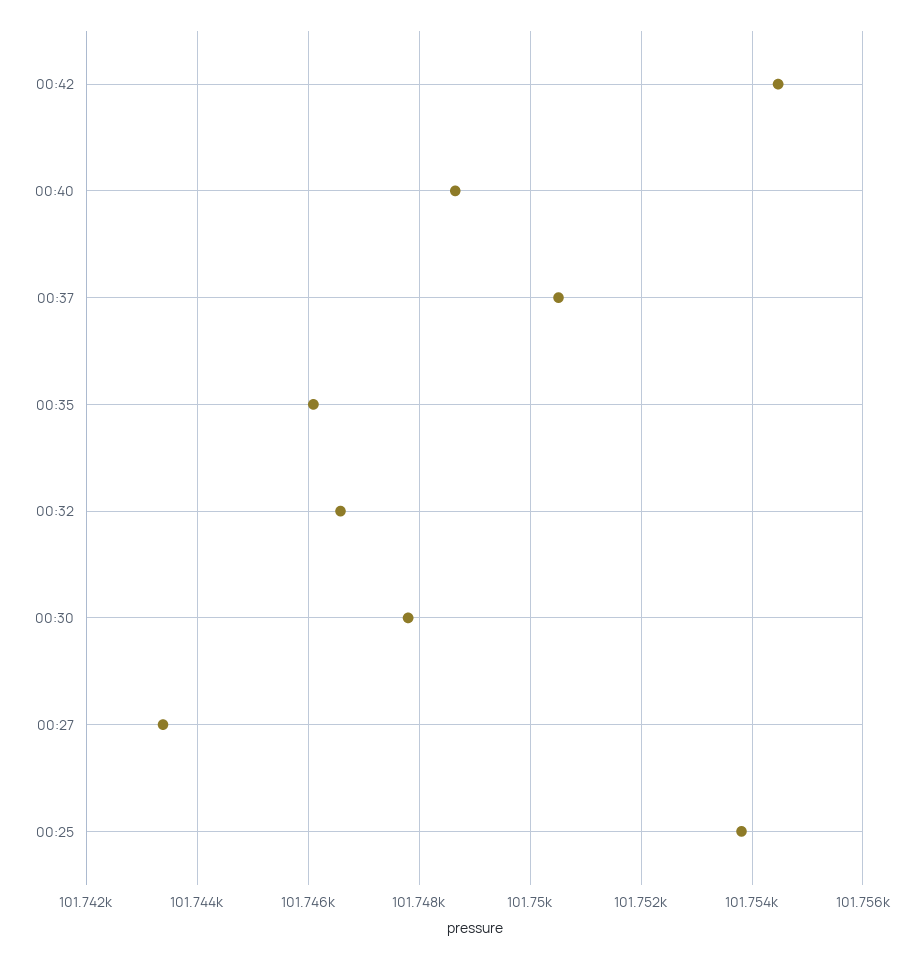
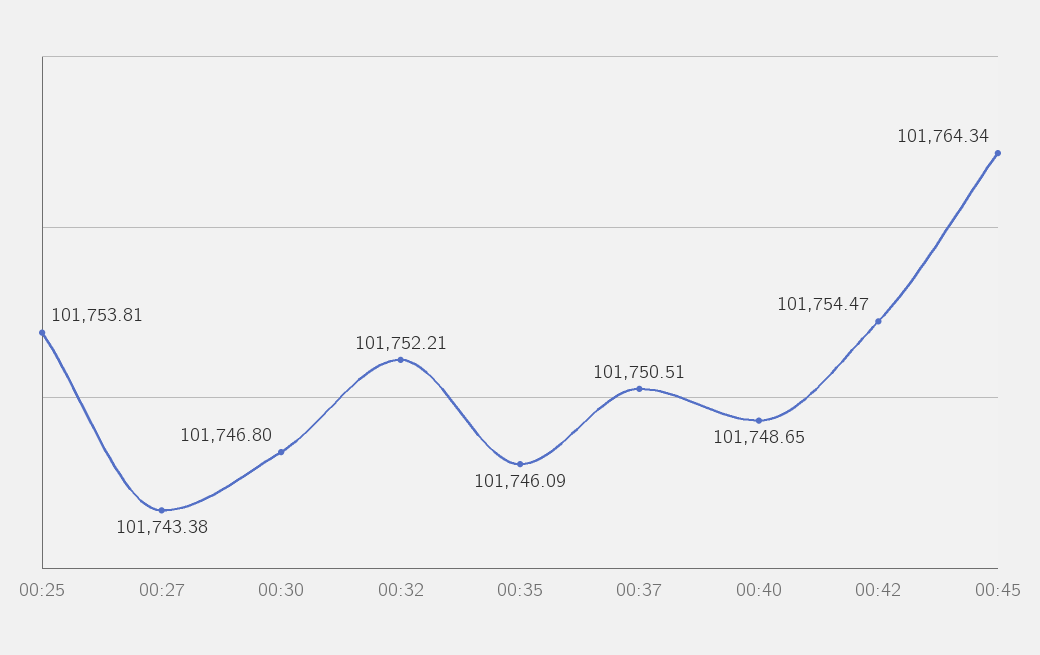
00:32: 101746.6 -> 101752.21
00:30: 101747.8 -> 101746.8
00:45: none -> 101764.34

